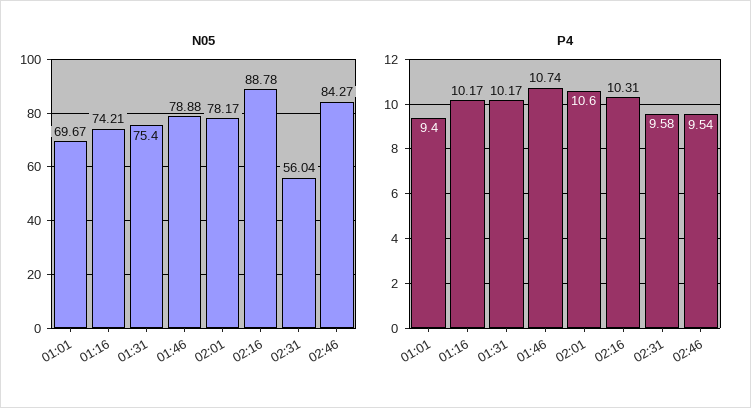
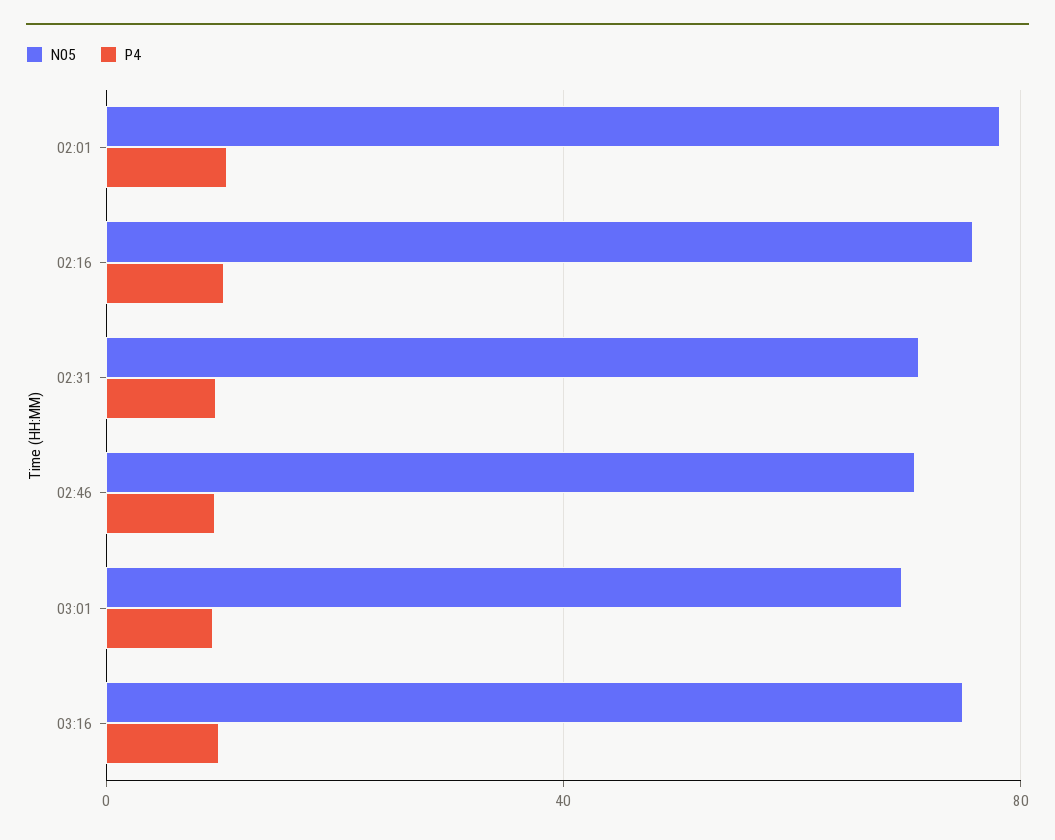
N05, 01:01: 69.67 -> none
N05, 01:16: 74.21 -> none
N05, 01:31: 75.4 -> none
N05, 01:46: 78.88 -> none
N05, 02:16: 88.78 -> 75
N05, 02:31: 56.04 -> 70
N05, 02:46: 84.27 -> 70
P4, 01:01: 9.4 -> none
P4, 01:16: 10.17 -> none
P4, 01:31: 10.17 -> none
P4, 01:46: 10.74 -> none
N05, 03:01: none -> 70
P4, 03:01: none -> 10
N05, 03:16: none -> 75
P4, 03:16: none -> 10

